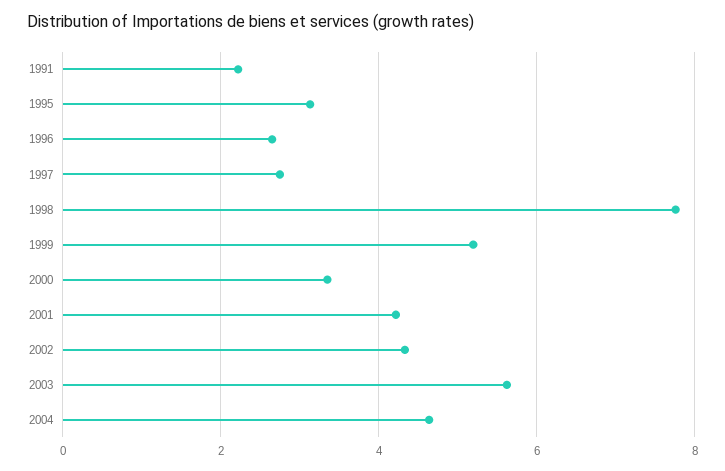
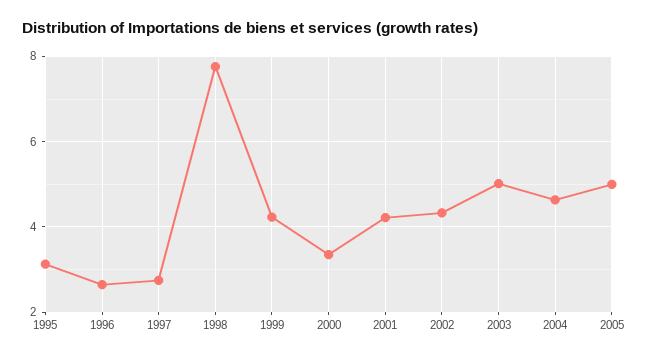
1991: 2.2 -> none
1999: 5.2 -> 4.2
2003: 5.6 -> 5
2005: none -> 5

